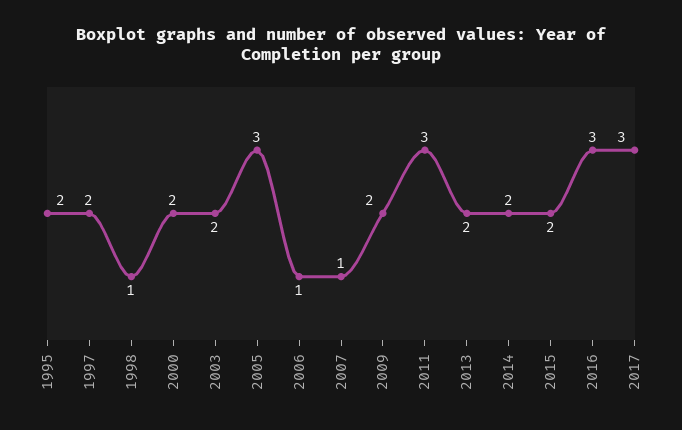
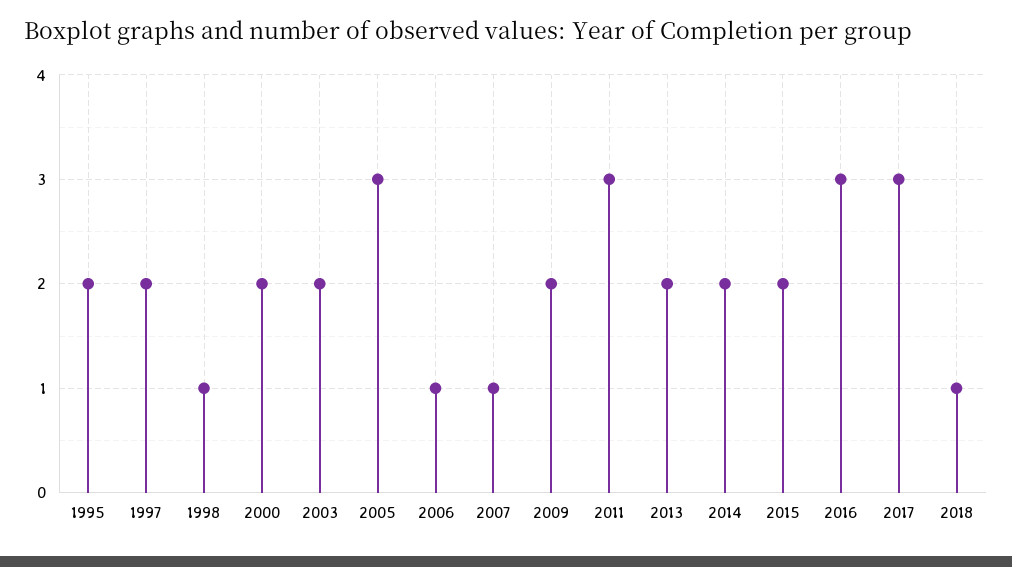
2018: none -> 1

